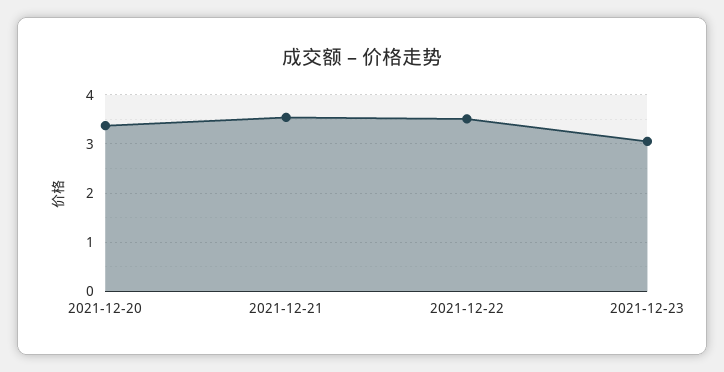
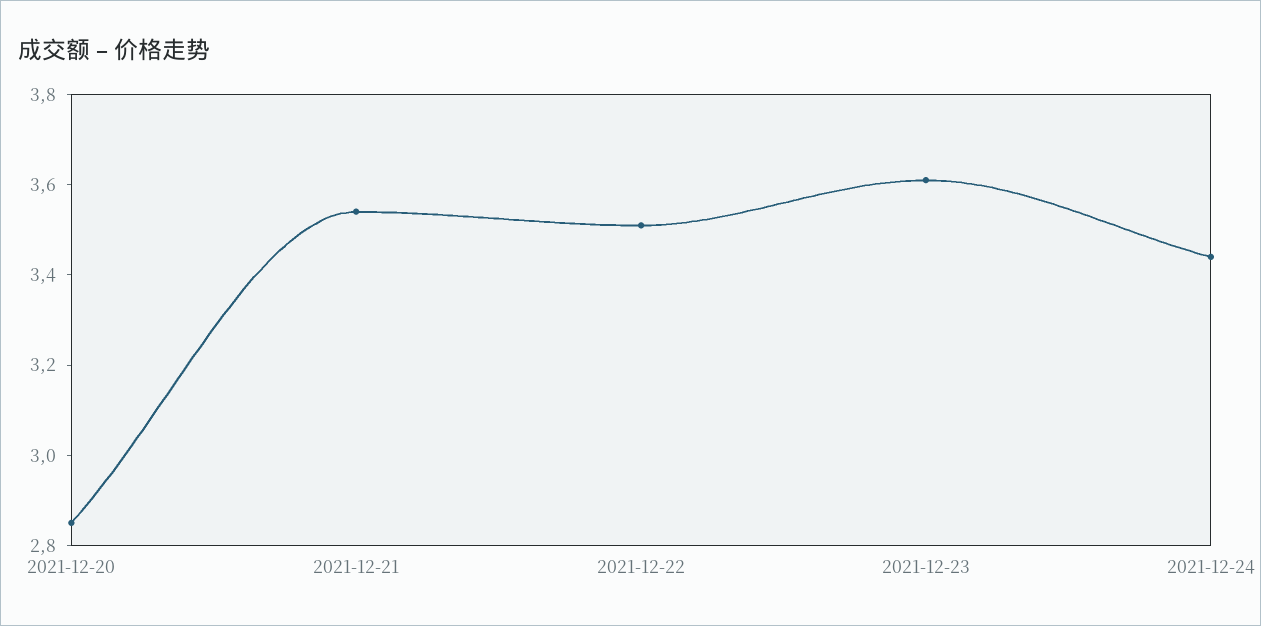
2021-12-20: 3.4 -> 2.85
2021-12-23: 3 -> 3.6
2021-12-24: none -> 3.45

